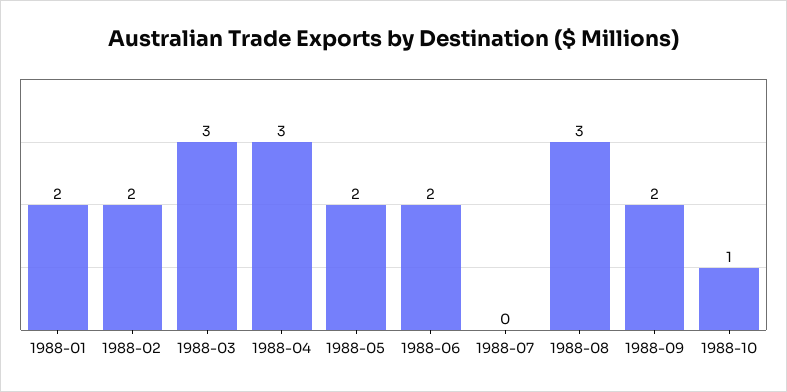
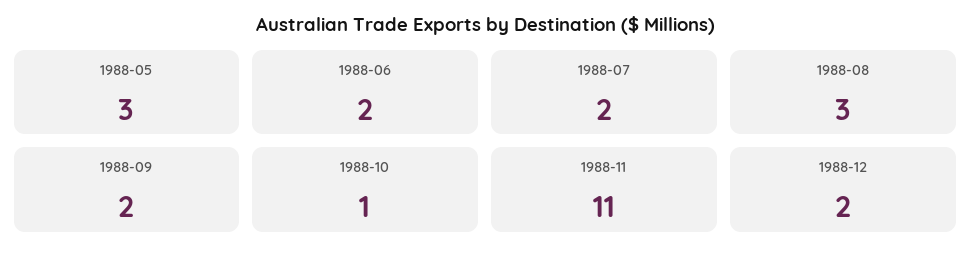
1988-01: 2 -> none
1988-02: 2 -> none
1988-03: 3 -> none
1988-04: 3 -> none
1988-05: 2 -> 3
1988-07: 0 -> 2
1988-11: none -> 11
1988-12: none -> 2

